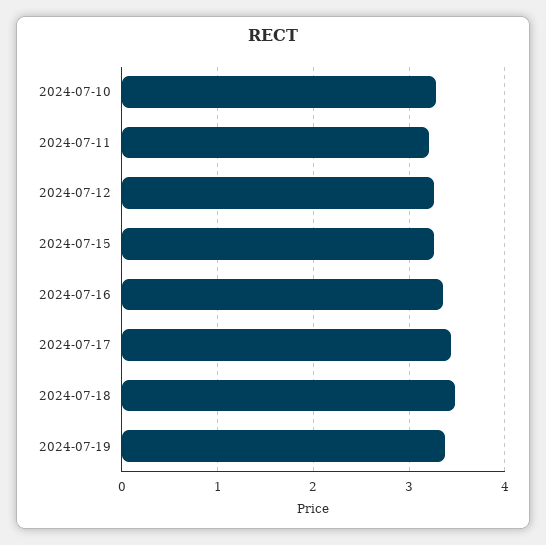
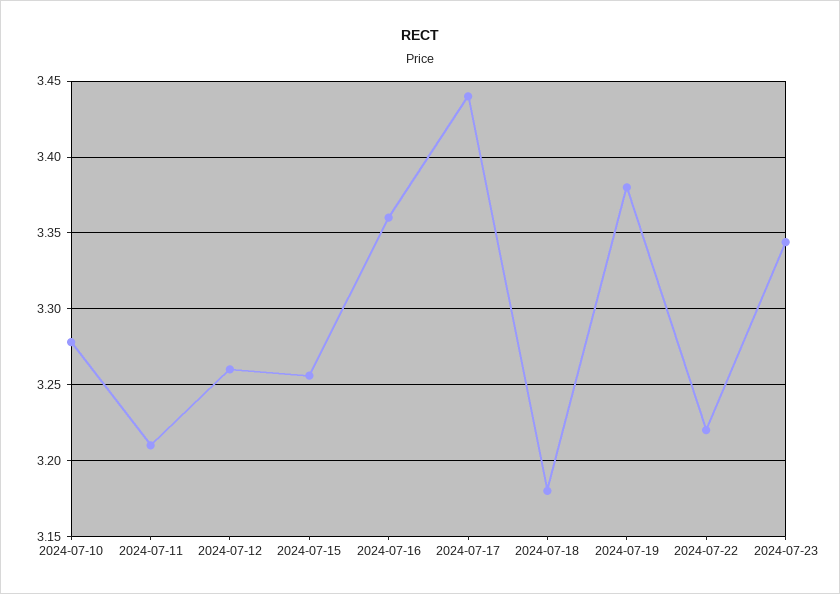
2024-07-18: 3.5 -> 3.18
2024-07-22: none -> 3.22
2024-07-23: none -> 3.345

